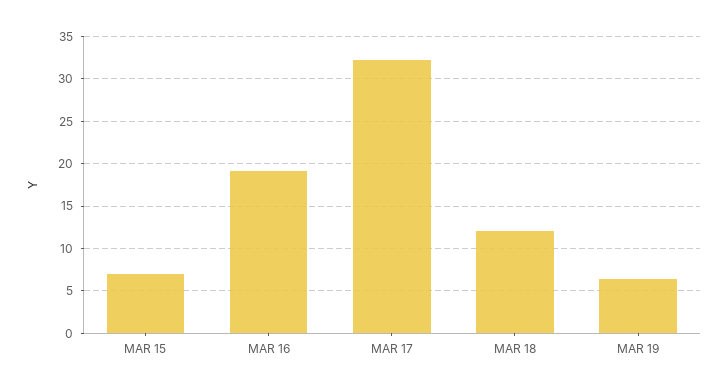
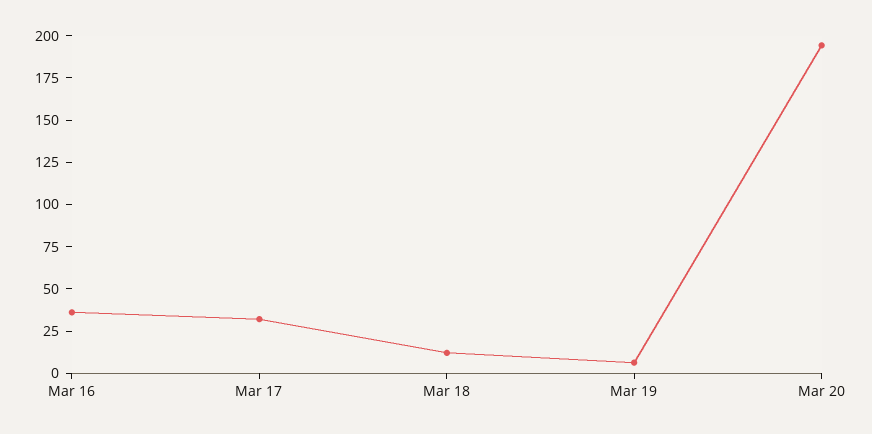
MAR 15: 7 -> none
MAR 16: 19 -> 35
Mar 20: none -> 195

